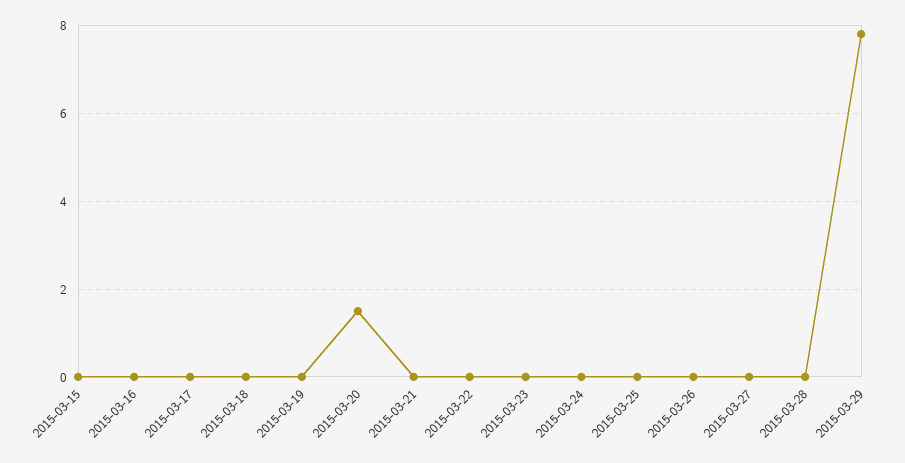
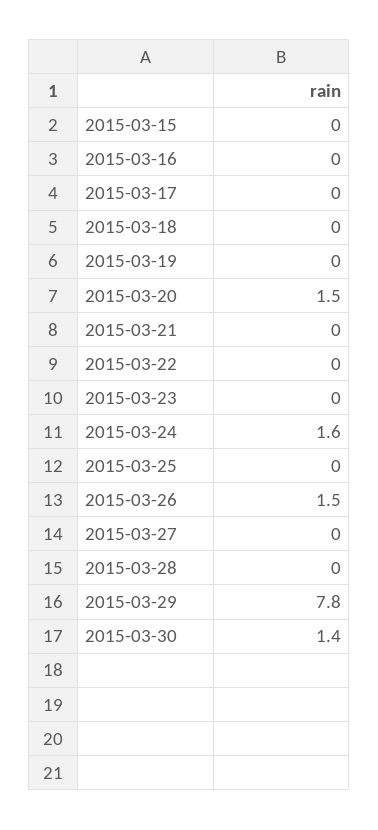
2015-03-24: 0 -> 1.6
2015-03-26: 0 -> 1.5
2015-03-30: none -> 1.4

